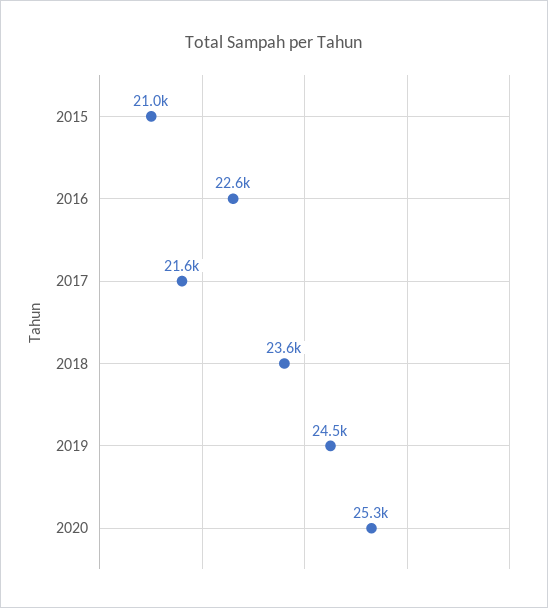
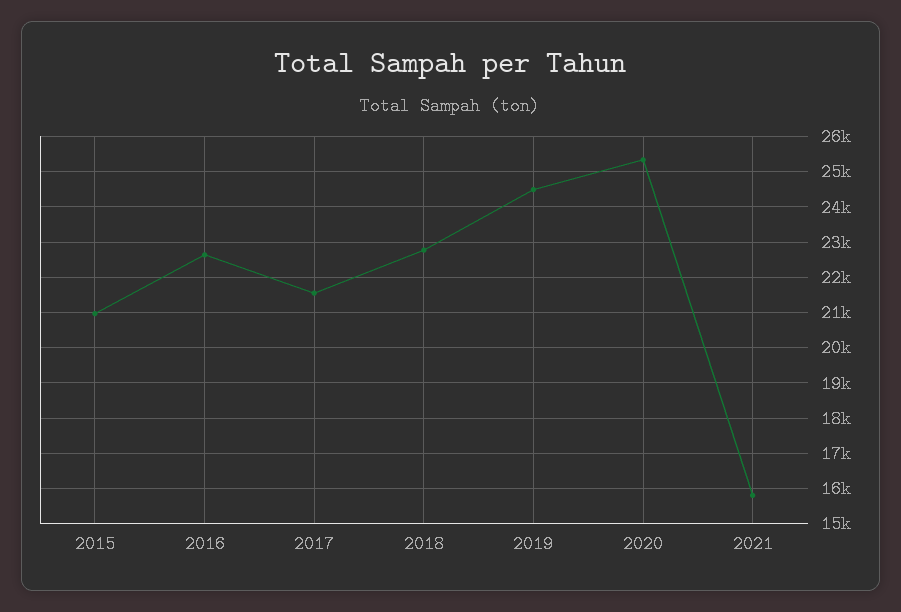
2018: 23600 -> 22800
2021: none -> 15800

